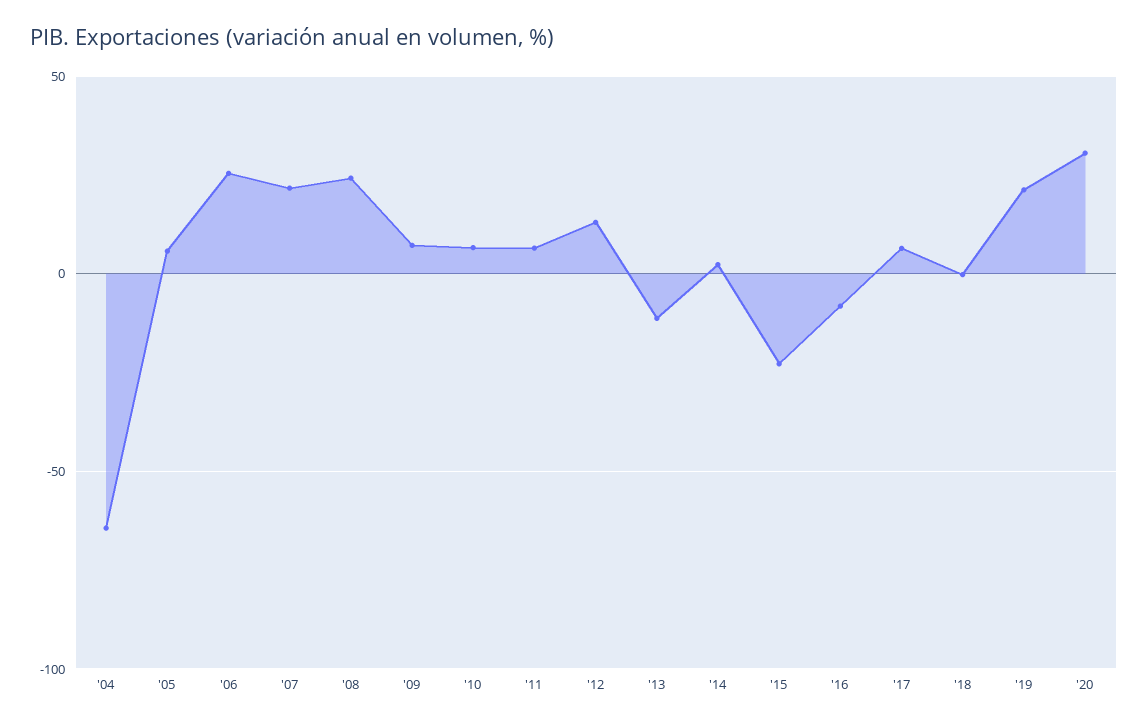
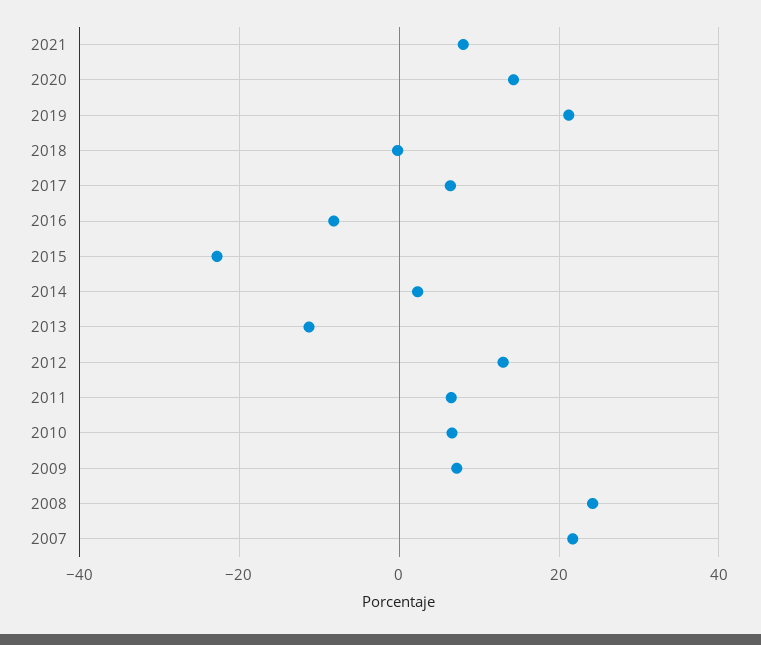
'04: -65 -> none
'05: 5 -> none
'06: 25 -> none
'20: 30 -> 14
2021: none -> 8

